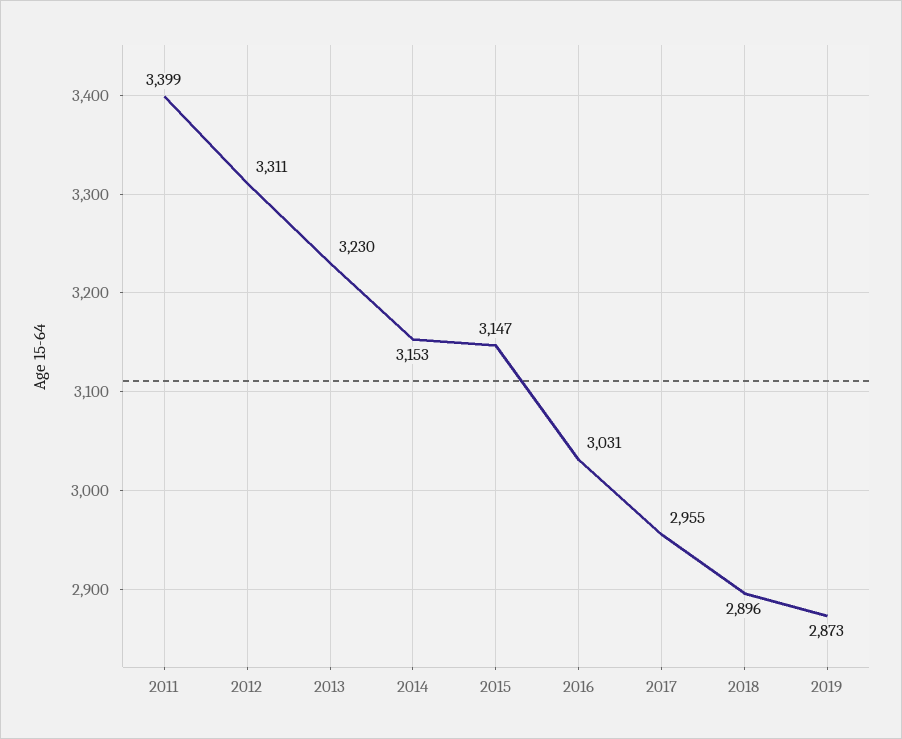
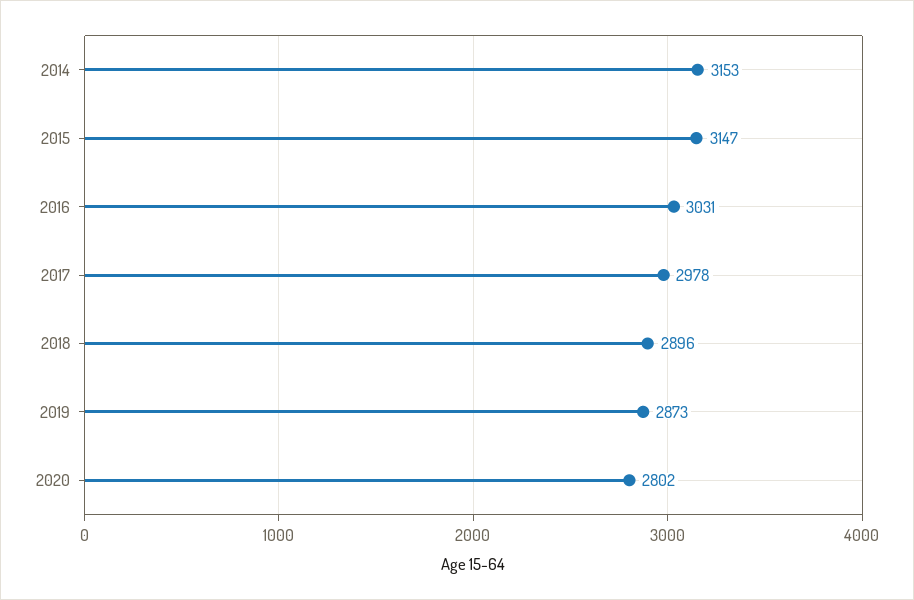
2011: 3399 -> none
2012: 3311 -> none
2013: 3230 -> none
2017: 2955 -> 2978
2020: none -> 2802

